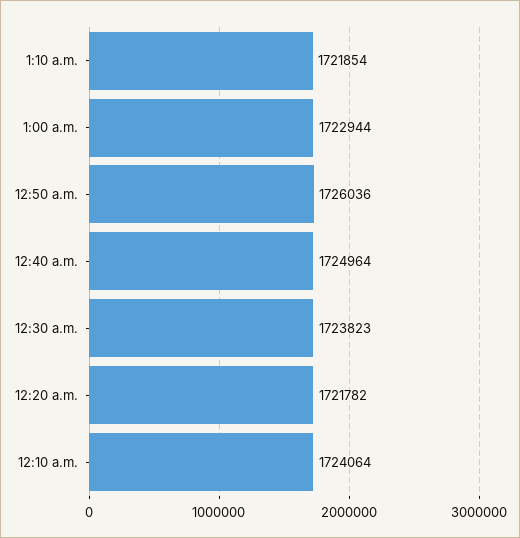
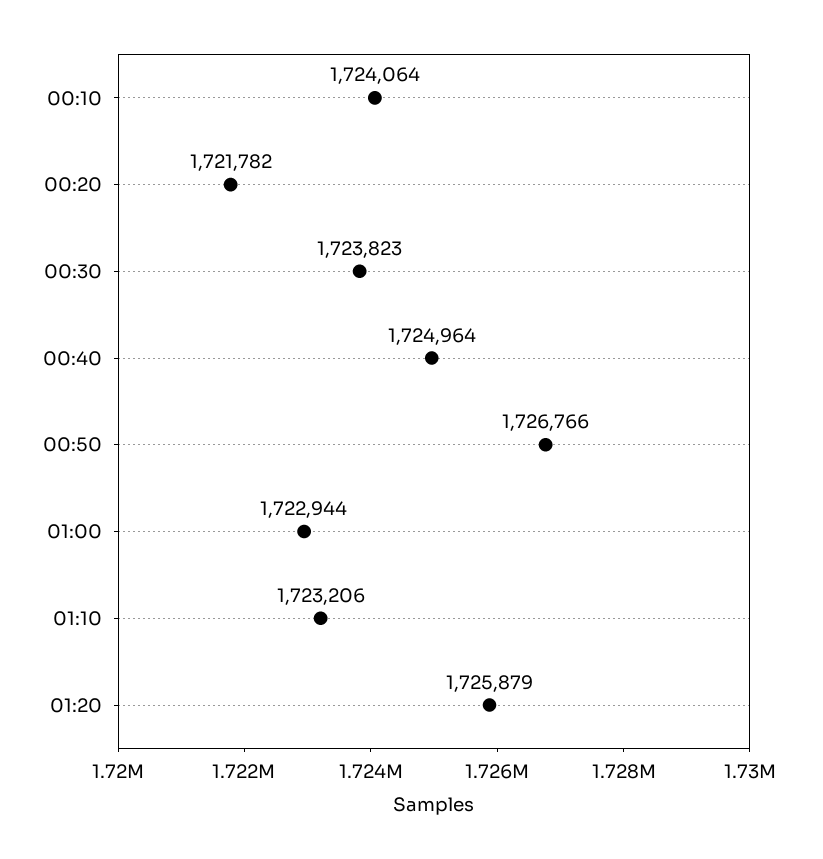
1:10 a.m.: 1721854 -> 1723206
12:50 a.m.: 1726036 -> 1726766
01:20: none -> 1725879

